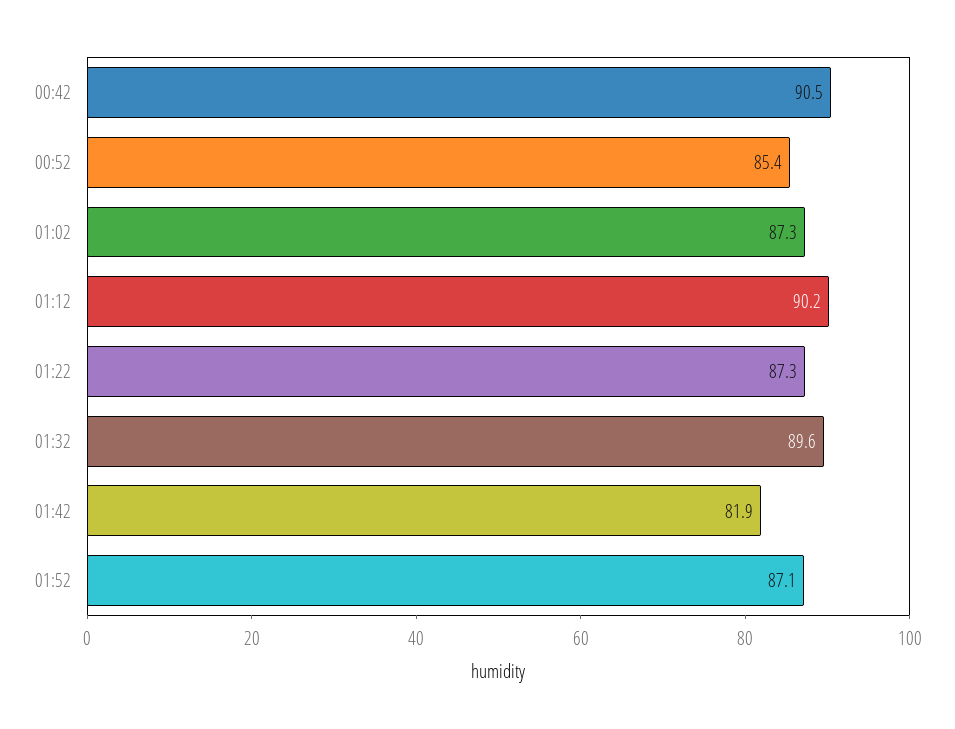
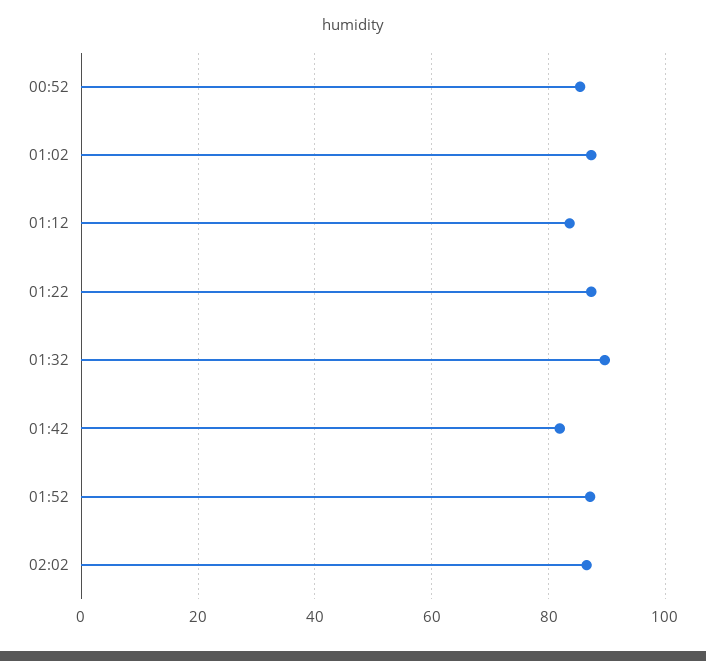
00:42: 90.5 -> none
01:12: 90.2 -> 84
02:02: none -> 86

